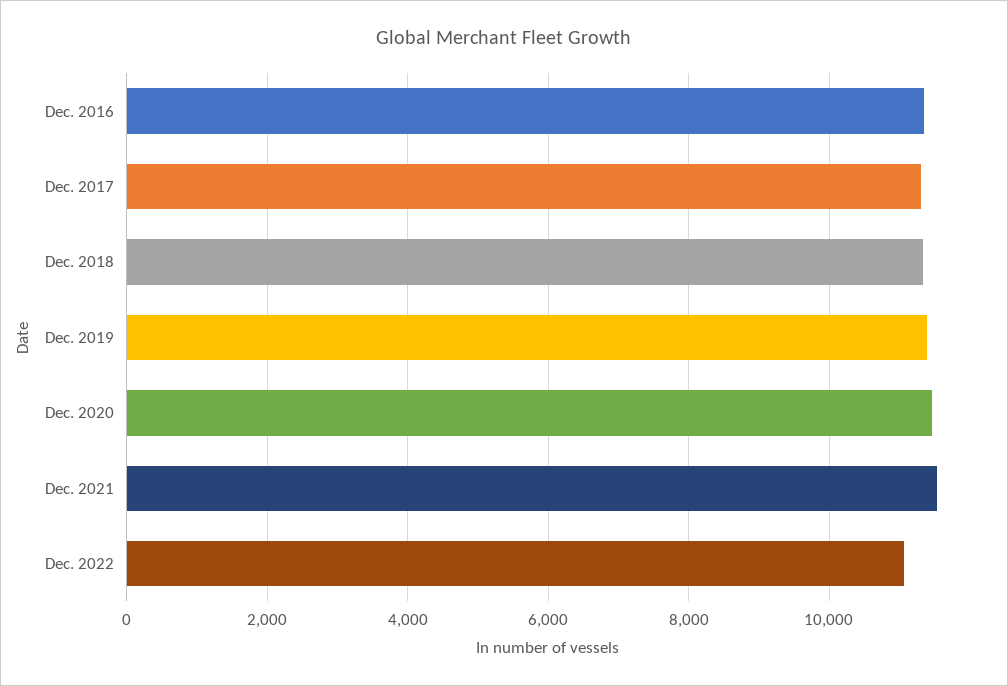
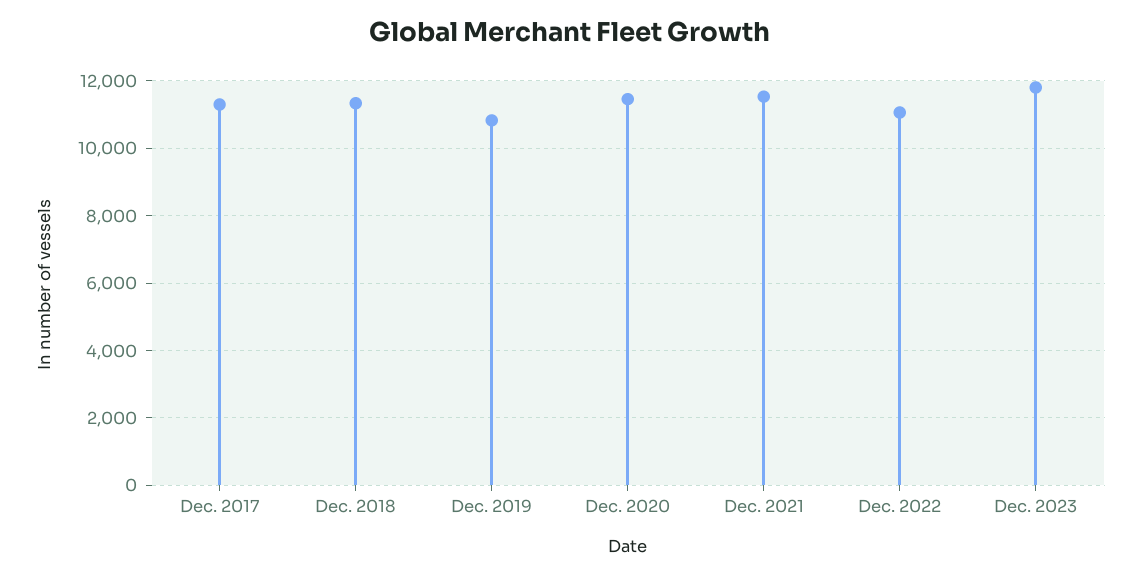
Dec. 2016: 11400 -> none
Dec. 2019: 11400 -> 10800
Dec. 2023: none -> 11800

